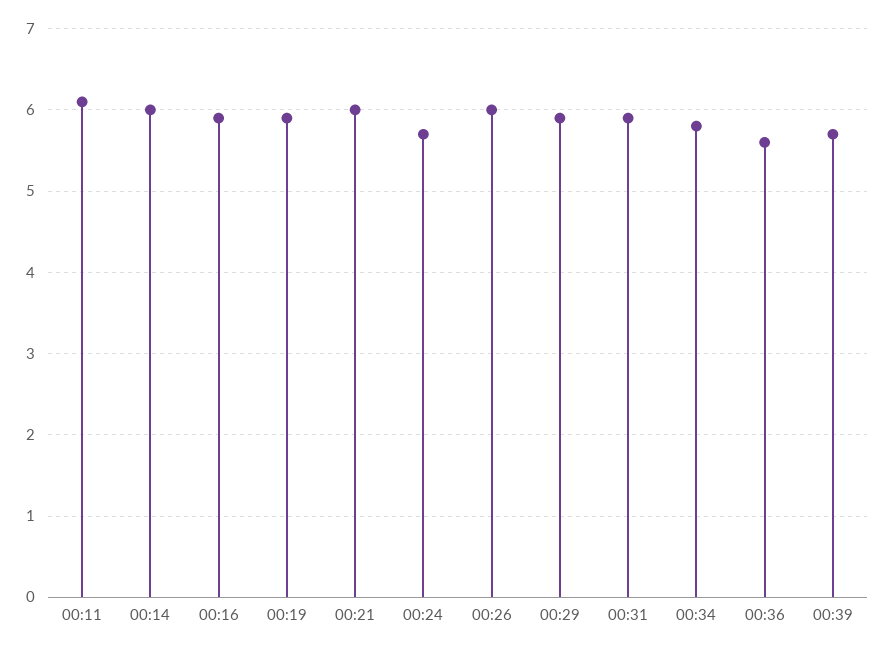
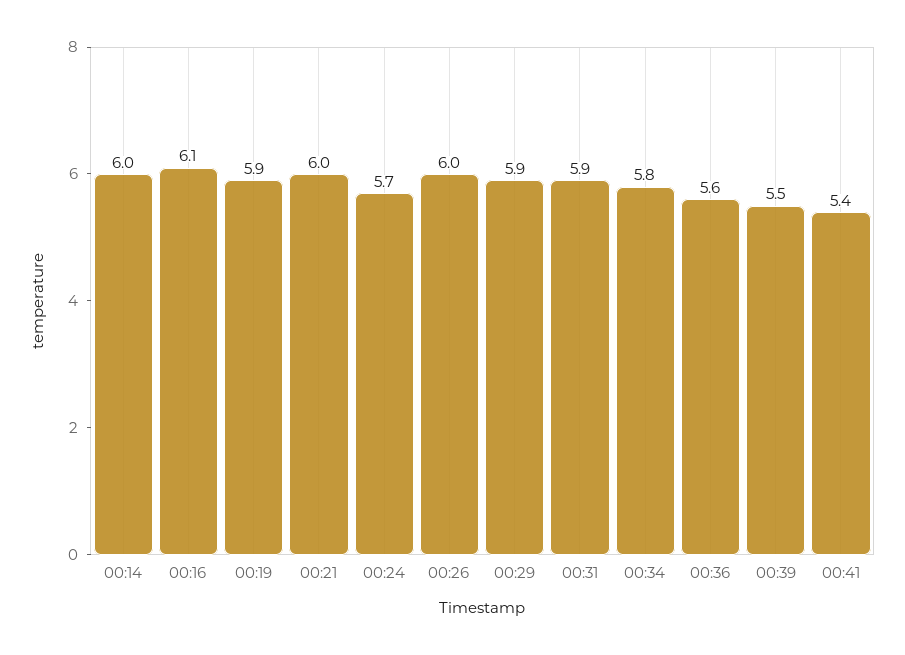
00:11: 6.1 -> none
00:16: 5.9 -> 6.1
00:39: 5.7 -> 5.5
00:41: none -> 5.4

